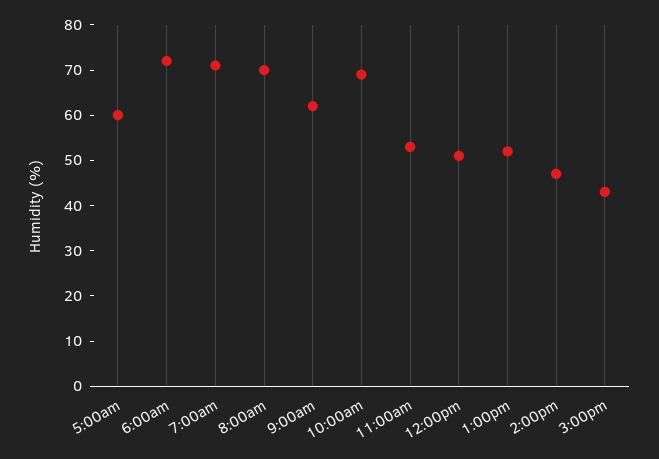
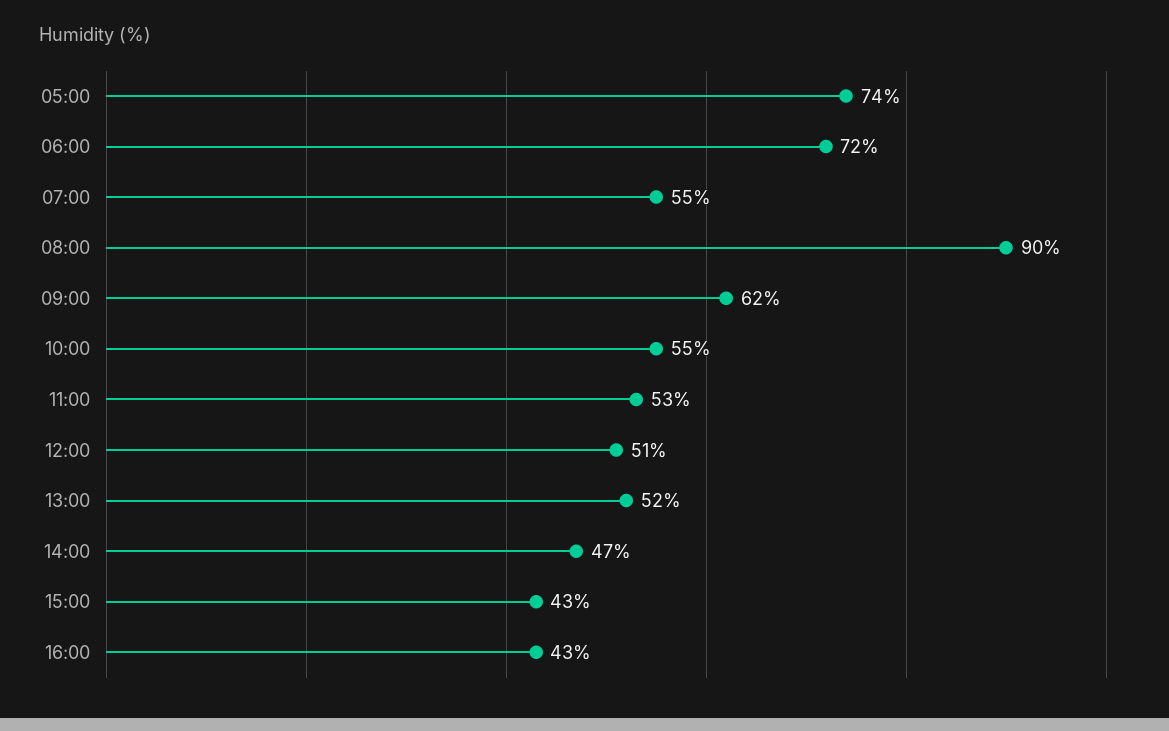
5:00am: 60 -> 74
7:00am: 70 -> 55
8:00am: 70 -> 90
10:00am: 70 -> 55
16:00: none -> 43

